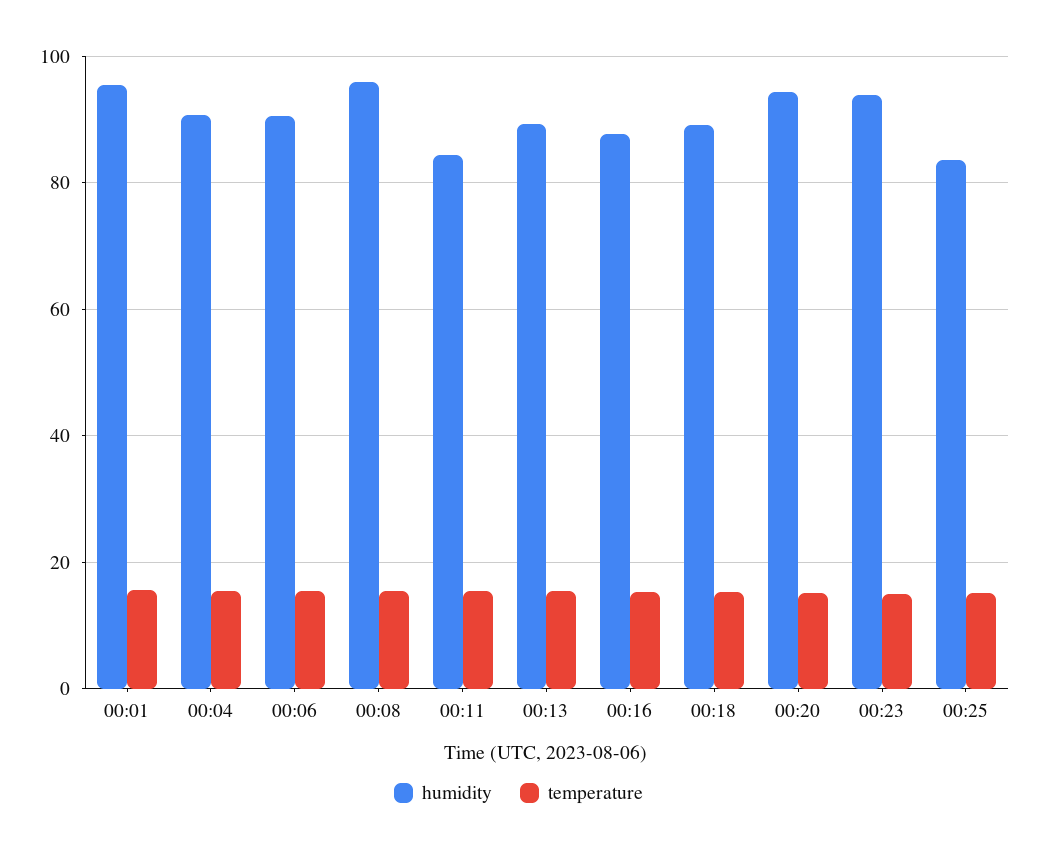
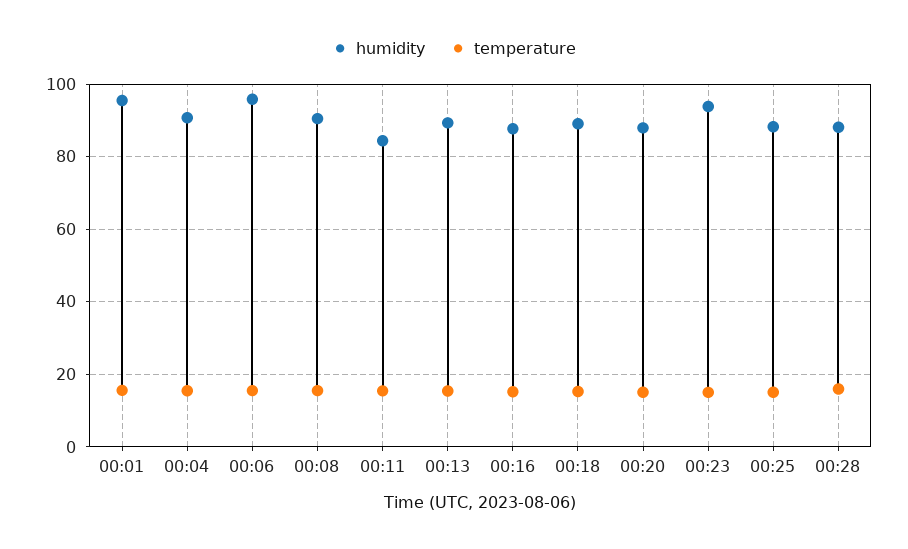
humidity, 00:06: 90 -> 96
humidity, 00:08: 96 -> 90
humidity, 00:20: 94 -> 88
humidity, 00:25: 84 -> 88
humidity, 00:28: none -> 88
temperature, 00:28: none -> 16

